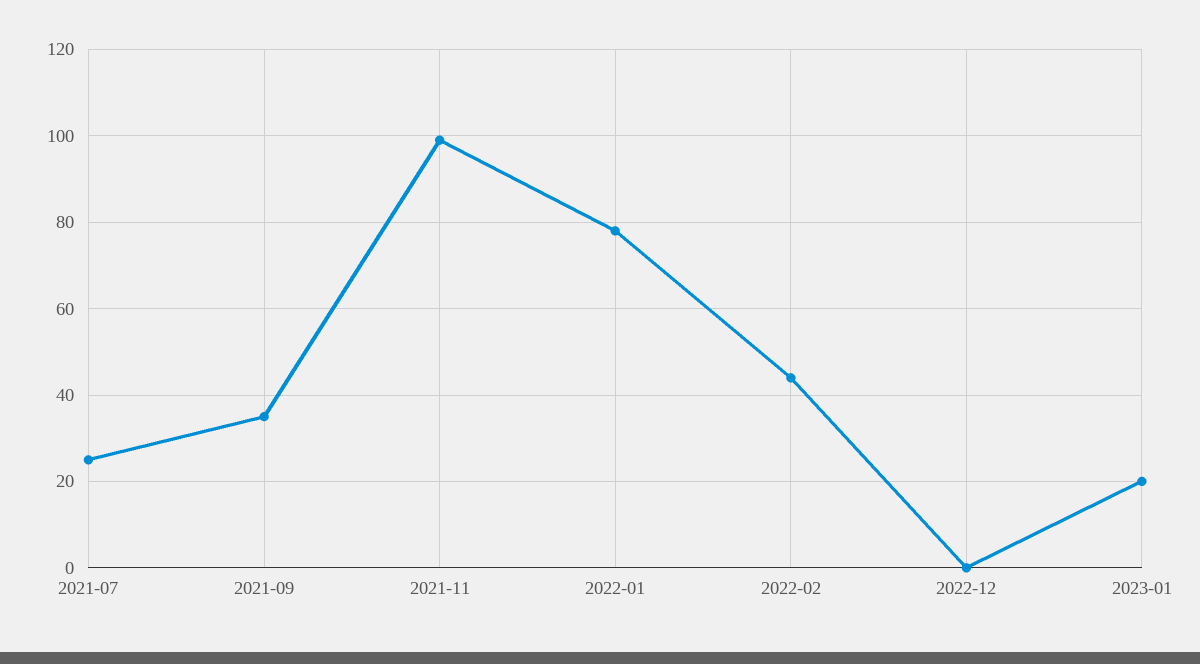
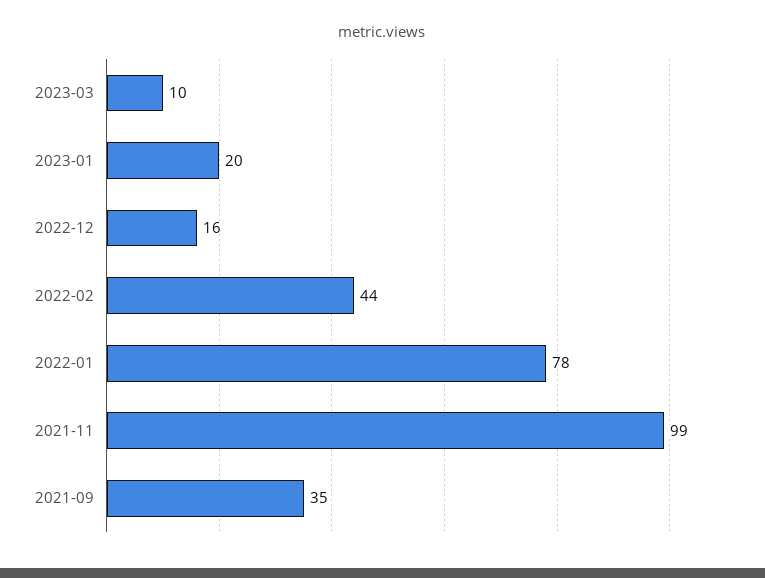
2021-07: 25 -> none
2022-12: 0 -> 16
2023-03: none -> 10

